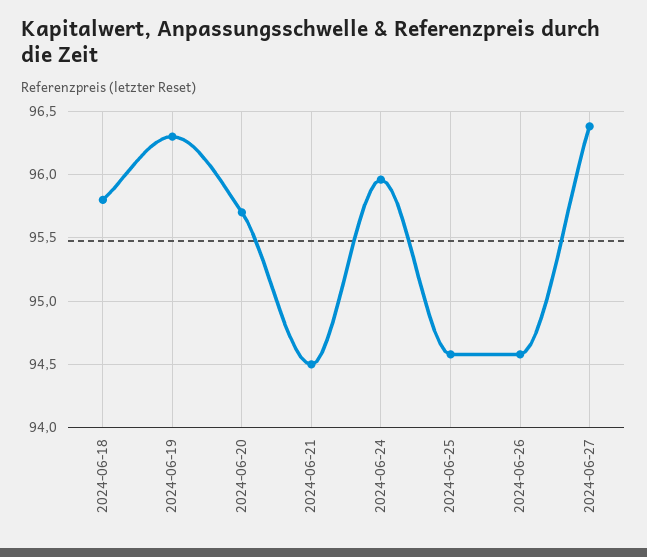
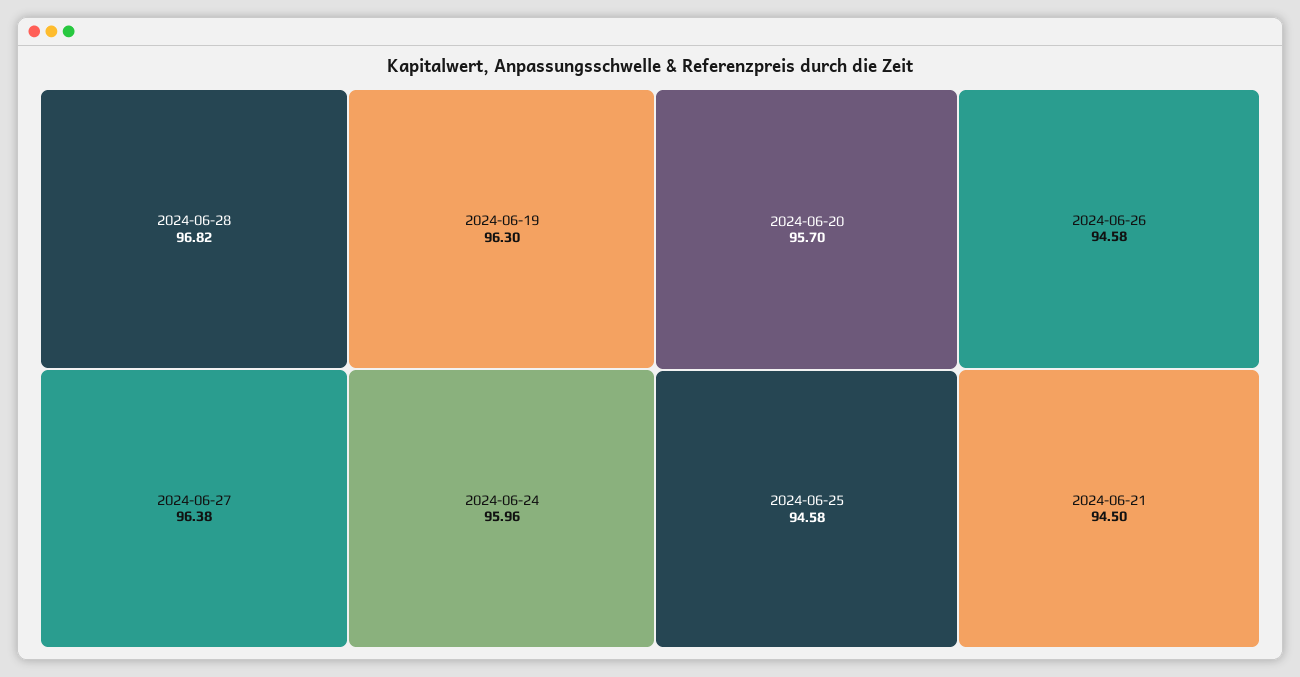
2024-06-18: 95.8 -> none
2024-06-28: none -> 96.82

